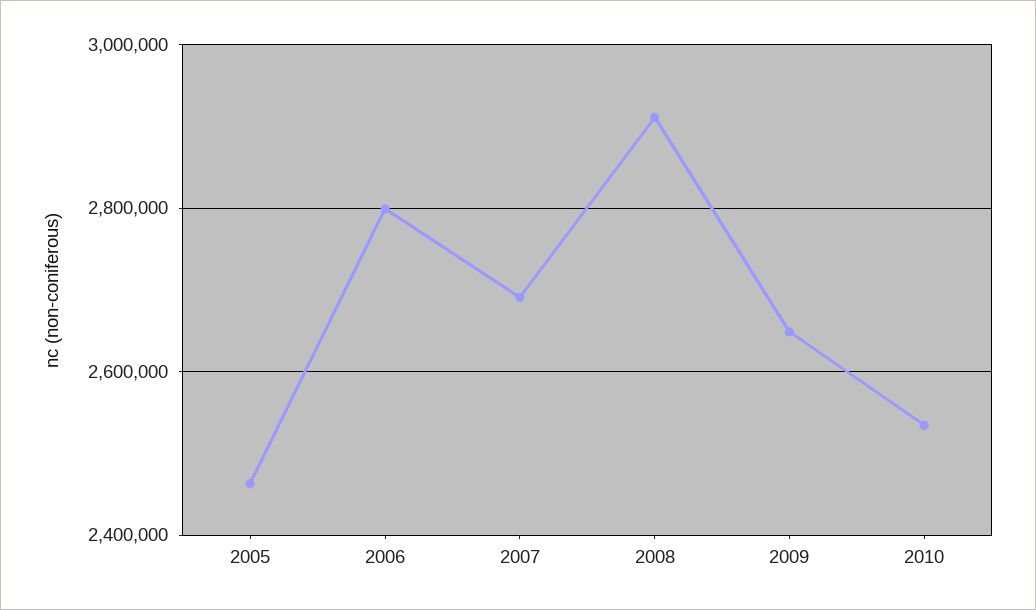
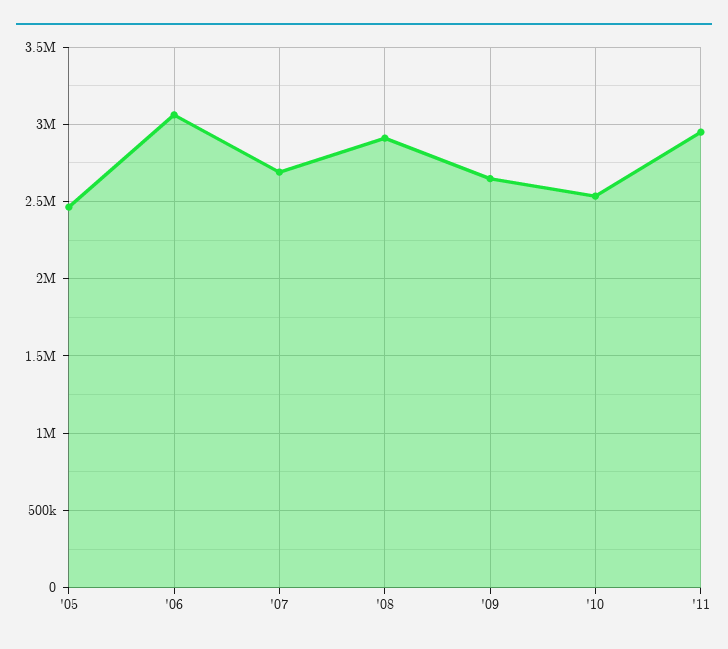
2006: 2800000 -> 3050000
'11: none -> 2950000

